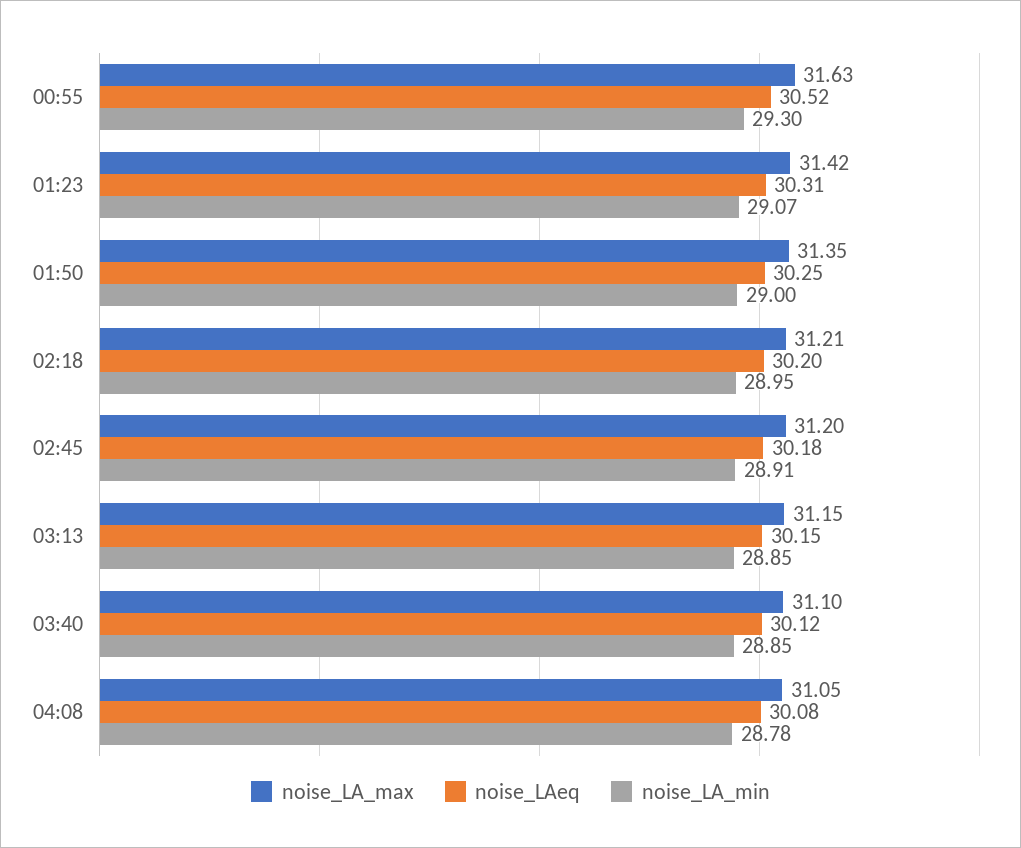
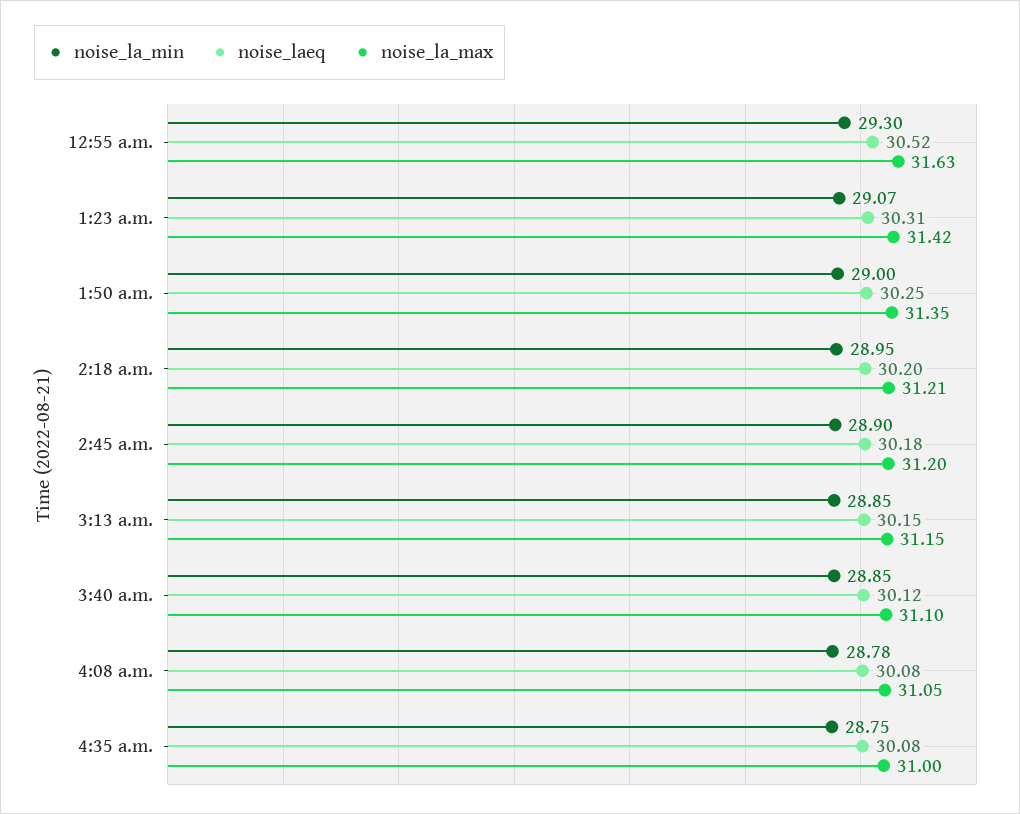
noise_LA_min, 02:45: 28.91 -> 28.9
noise_LA_min, 4:35 a.m.: none -> 28.75
noise_LAeq, 4:35 a.m.: none -> 30.08
noise_LA_max, 4:35 a.m.: none -> 31

